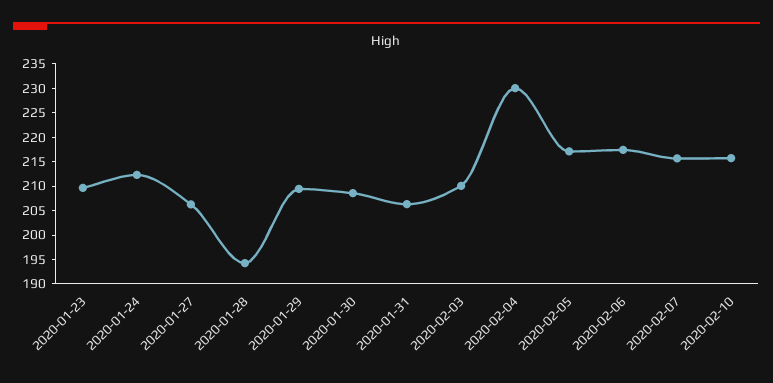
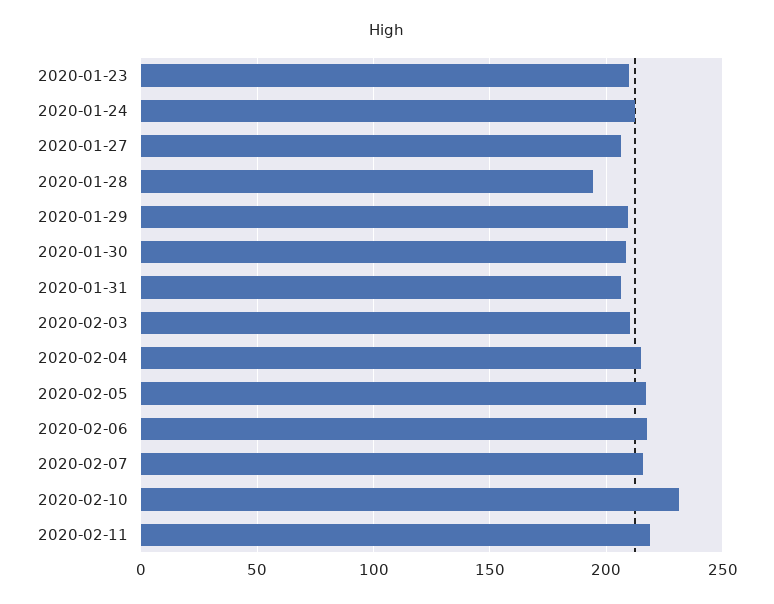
2020-02-04: 230 -> 215
2020-02-10: 215 -> 230
2020-02-11: none -> 220

